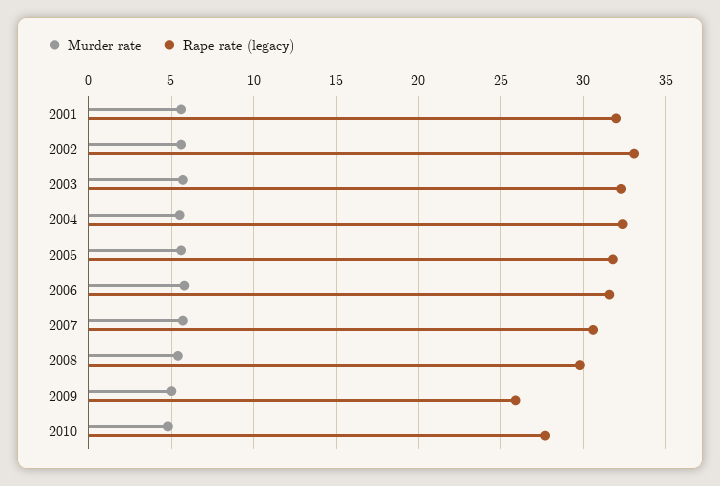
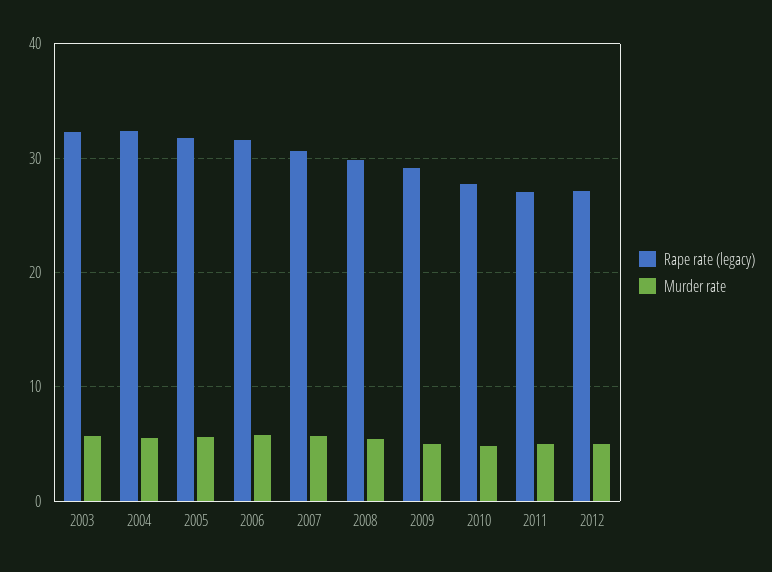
Murder rate, 2001: 5.5 -> none
Rape rate (legacy), 2001: 32 -> none
Murder rate, 2002: 5.5 -> none
Rape rate (legacy), 2002: 33 -> none
Rape rate (legacy), 2009: 26 -> 29
Rape rate (legacy), 2011: none -> 27
Murder rate, 2011: none -> 5
Rape rate (legacy), 2012: none -> 27
Murder rate, 2012: none -> 5

